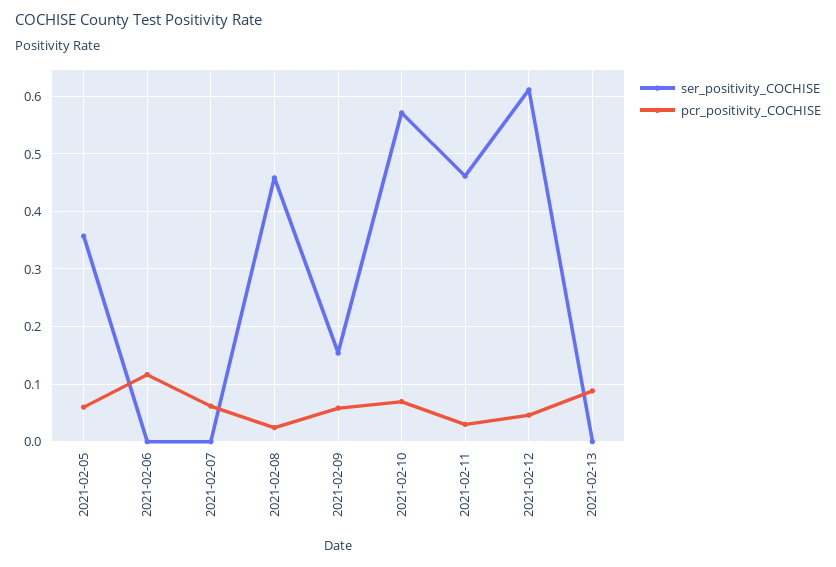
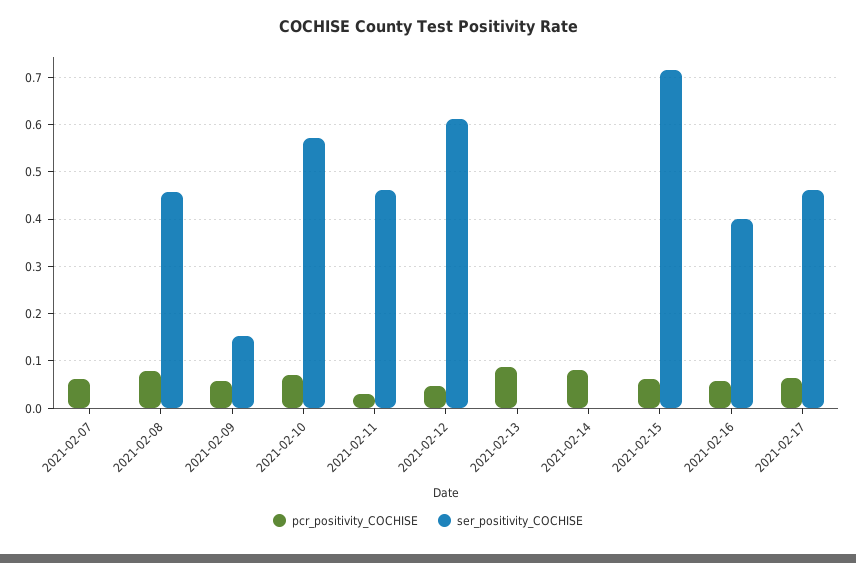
ser_positivity_COCHISE, 2021-02-05: 0.36 -> none
pcr_positivity_COCHISE, 2021-02-05: 0.06 -> none
ser_positivity_COCHISE, 2021-02-06: 0 -> none
pcr_positivity_COCHISE, 2021-02-06: 0.12 -> none
pcr_positivity_COCHISE, 2021-02-08: 0.02 -> 0.08
pcr_positivity_COCHISE, 2021-02-14: none -> 0.08
ser_positivity_COCHISE, 2021-02-14: none -> 0
pcr_positivity_COCHISE, 2021-02-15: none -> 0.06
ser_positivity_COCHISE, 2021-02-15: none -> 0.72
pcr_positivity_COCHISE, 2021-02-16: none -> 0.06
ser_positivity_COCHISE, 2021-02-16: none -> 0.4
pcr_positivity_COCHISE, 2021-02-17: none -> 0.06
ser_positivity_COCHISE, 2021-02-17: none -> 0.46

